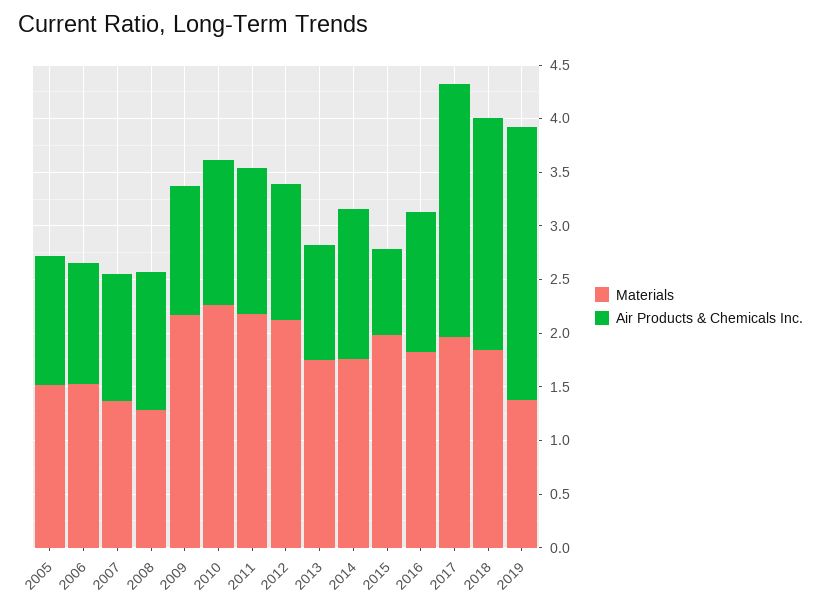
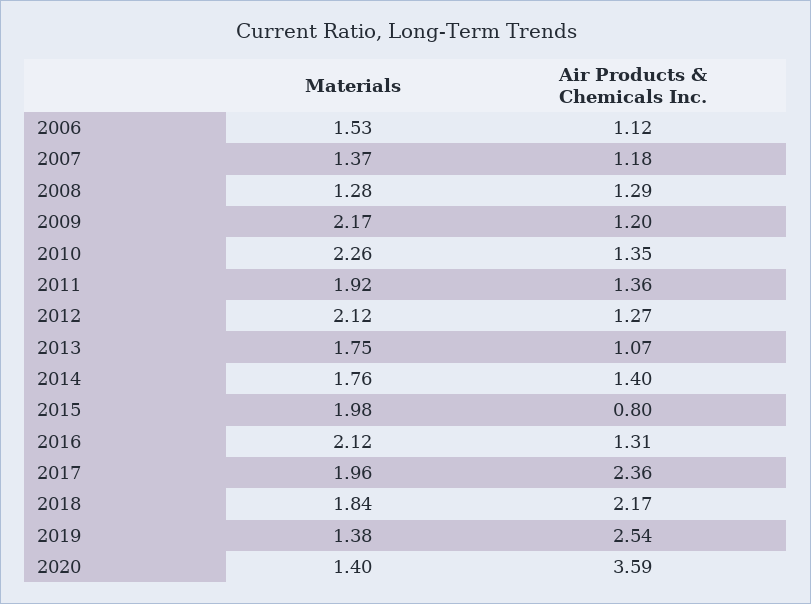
Materials, 2005: 1.5 -> none
Air Products & Chemicals Inc., 2005: 1.2 -> none
Materials, 2011: 2.2 -> 1.92
Materials, 2016: 1.8 -> 2.12
Materials, 2020: none -> 1.4
Air Products & Chemicals Inc., 2020: none -> 3.59

